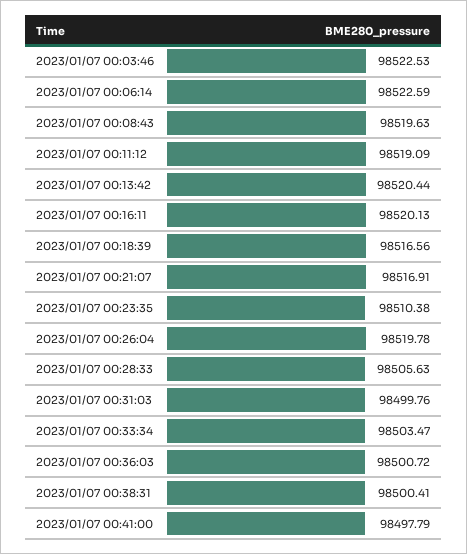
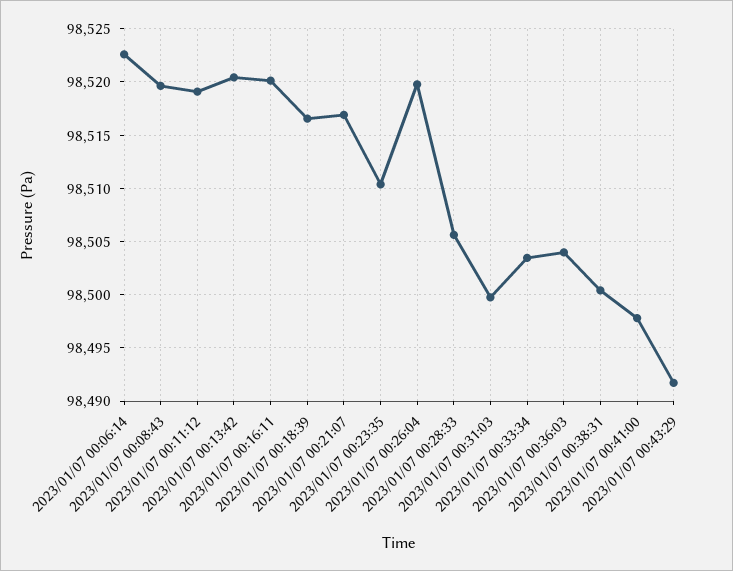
2023/01/07 00:03:46: 98522.53 -> none
2023/01/07 00:36:03: 98500.72 -> 98504
2023/01/07 00:43:29: none -> 98492

